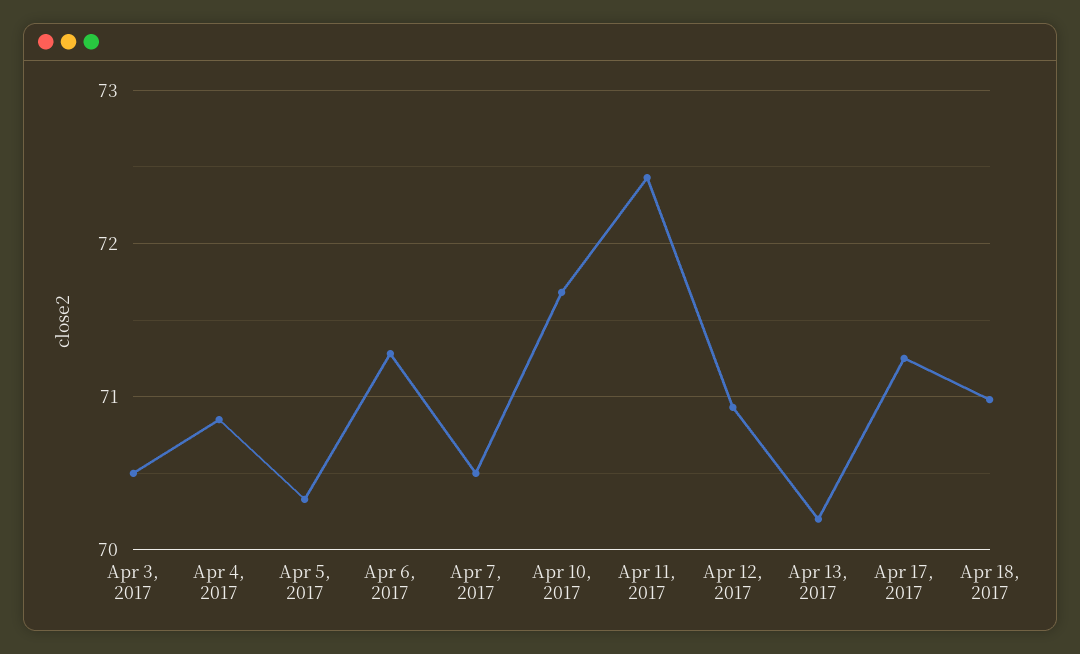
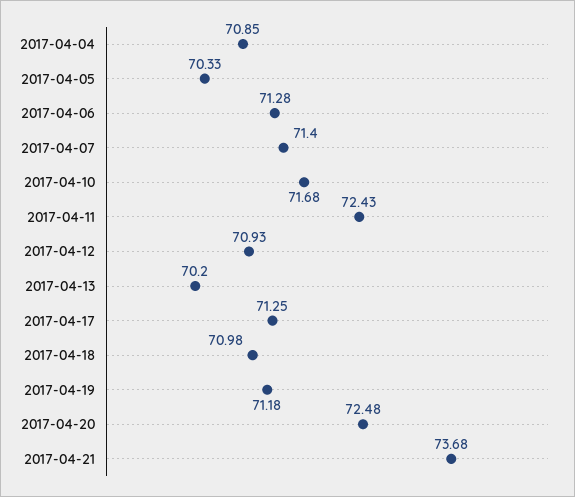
Apr 3, 2017: 70.5 -> none
Apr 7, 2017: 70.5 -> 71.4
2017-04-19: none -> 71.18
2017-04-20: none -> 72.48
2017-04-21: none -> 73.68

